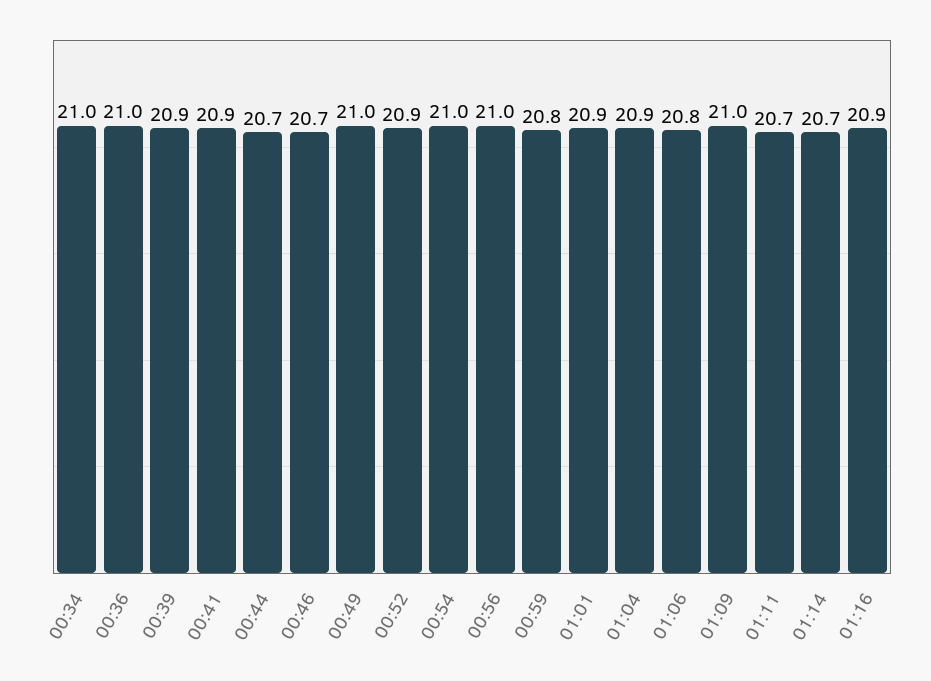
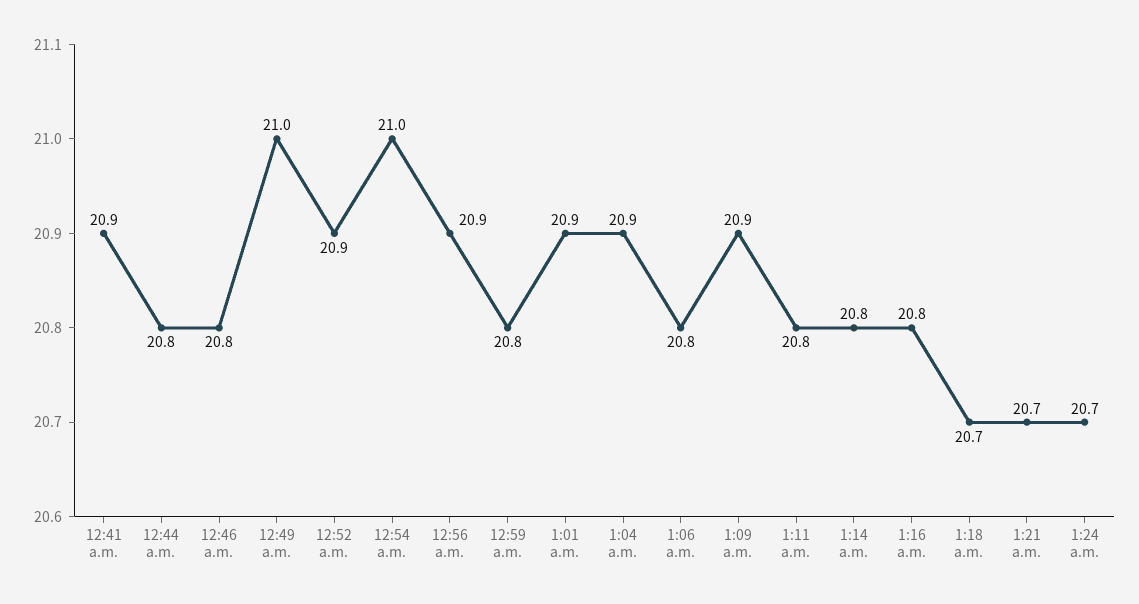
00:34: 21 -> none
00:36: 21 -> none
00:39: 20.9 -> none
00:44: 20.7 -> 20.8
00:46: 20.7 -> 20.8
00:56: 21 -> 20.9
01:09: 21 -> 20.9
01:11: 20.7 -> 20.8
01:14: 20.7 -> 20.8
01:16: 20.9 -> 20.8
1:18 a.m.: none -> 20.7
1:21 a.m.: none -> 20.7
1:24 a.m.: none -> 20.7

